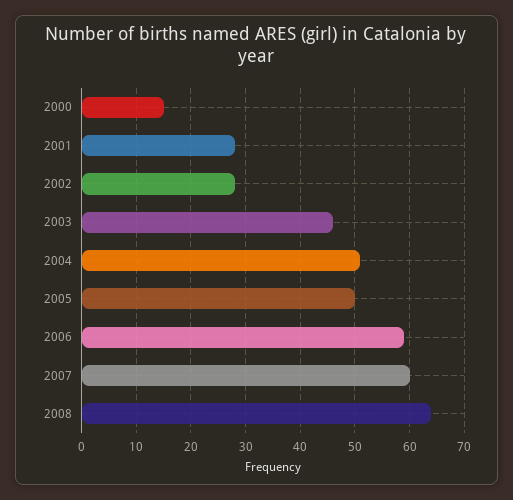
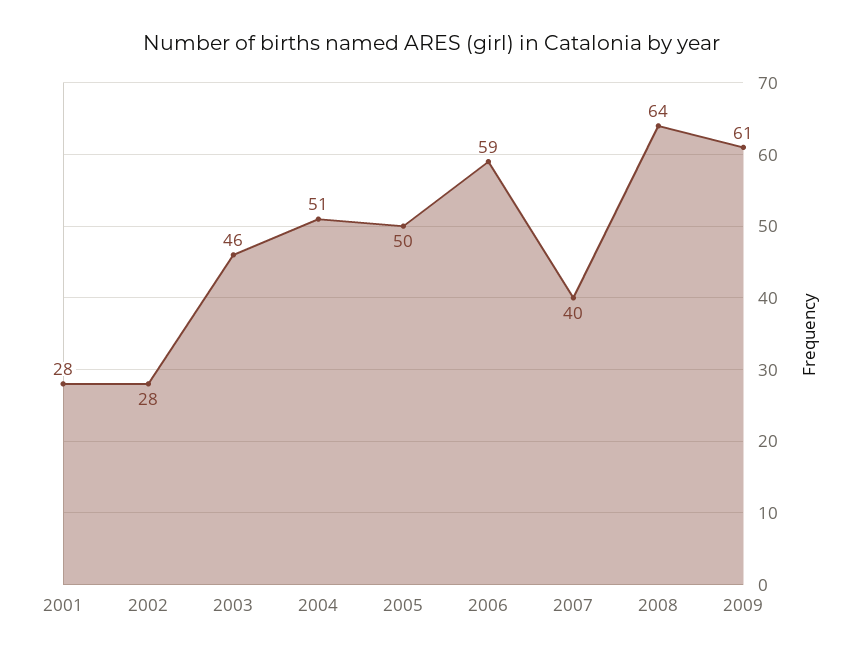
2000: 15 -> none
2007: 60 -> 40
2009: none -> 61

